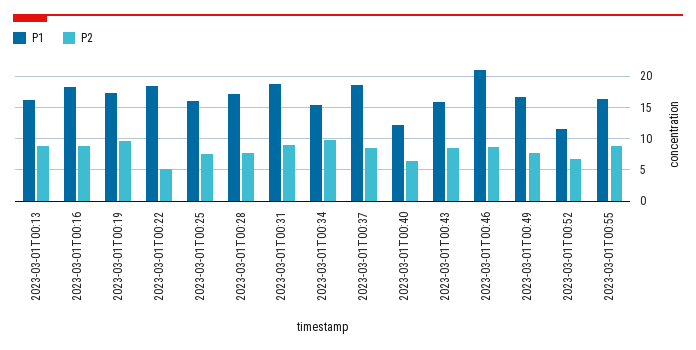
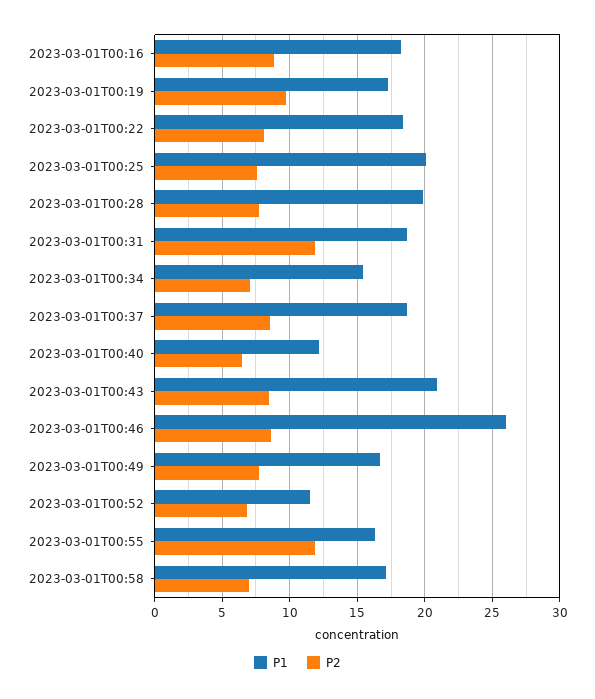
P1, 2023-03-01T00:13: 16 -> none
P2, 2023-03-01T00:13: 9 -> none
P2, 2023-03-01T00:22: 5 -> 8
P1, 2023-03-01T00:25: 16 -> 20
P1, 2023-03-01T00:28: 17 -> 20
P2, 2023-03-01T00:31: 9 -> 12
P2, 2023-03-01T00:34: 10 -> 7
P1, 2023-03-01T00:43: 16 -> 21
P1, 2023-03-01T00:46: 21 -> 26
P2, 2023-03-01T00:55: 9 -> 12
P1, 2023-03-01T00:58: none -> 17
P2, 2023-03-01T00:58: none -> 7

